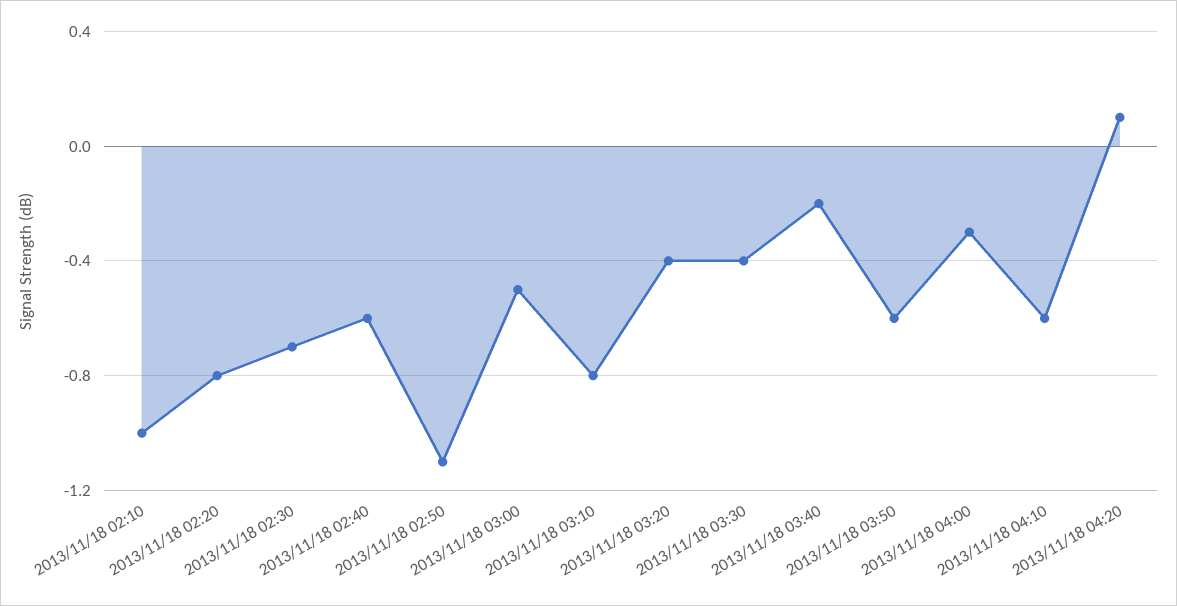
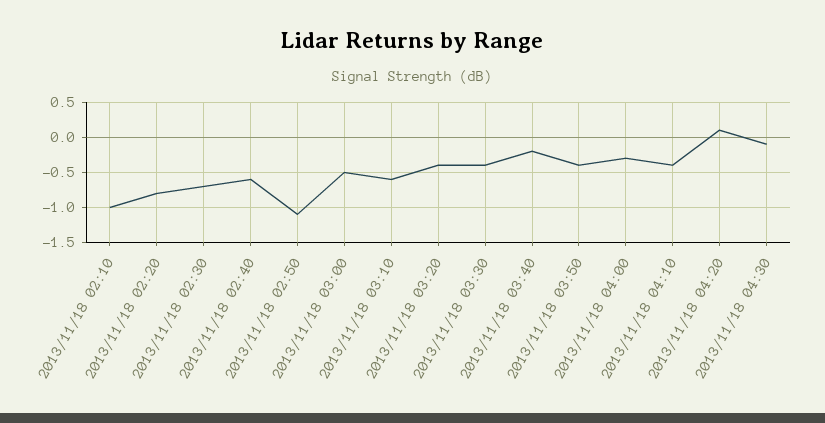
2013/11/18 03:10: -0.8 -> -0.6
2013/11/18 03:50: -0.6 -> -0.4
2013/11/18 04:10: -0.6 -> -0.4
2013/11/18 04:30: none -> -0.1

